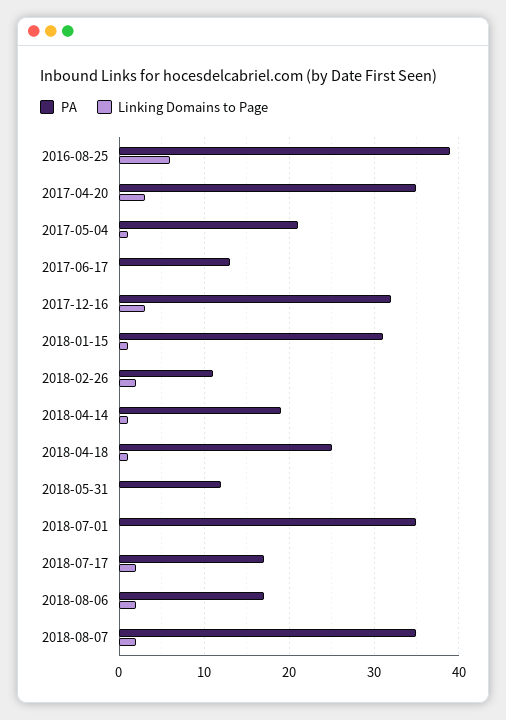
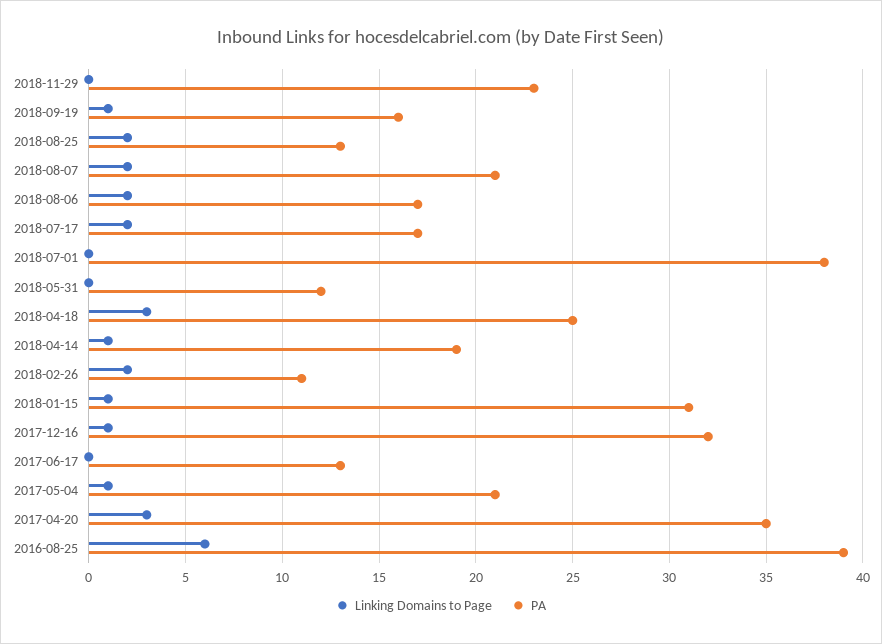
Linking Domains to Page, 2017-12-16: 3 -> 1
Linking Domains to Page, 2018-04-18: 1 -> 3
PA, 2018-07-01: 35 -> 38
PA, 2018-08-07: 35 -> 21
Linking Domains to Page, 2018-11-29: none -> 0
PA, 2018-11-29: none -> 23
Linking Domains to Page, 2018-09-19: none -> 1
PA, 2018-09-19: none -> 16
Linking Domains to Page, 2018-08-25: none -> 2
PA, 2018-08-25: none -> 13

